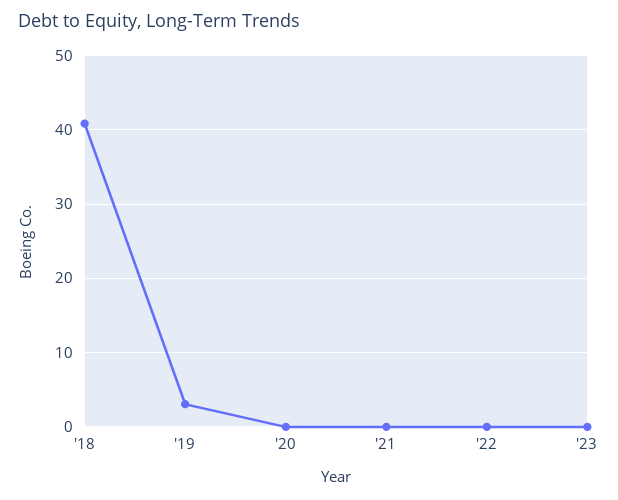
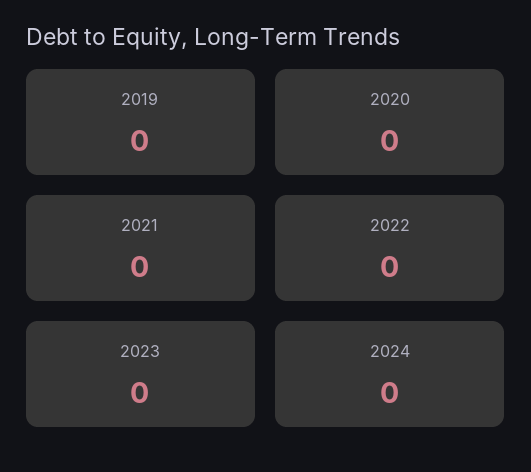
'18: 41 -> none
'19: 3 -> 0
2024: none -> 0

